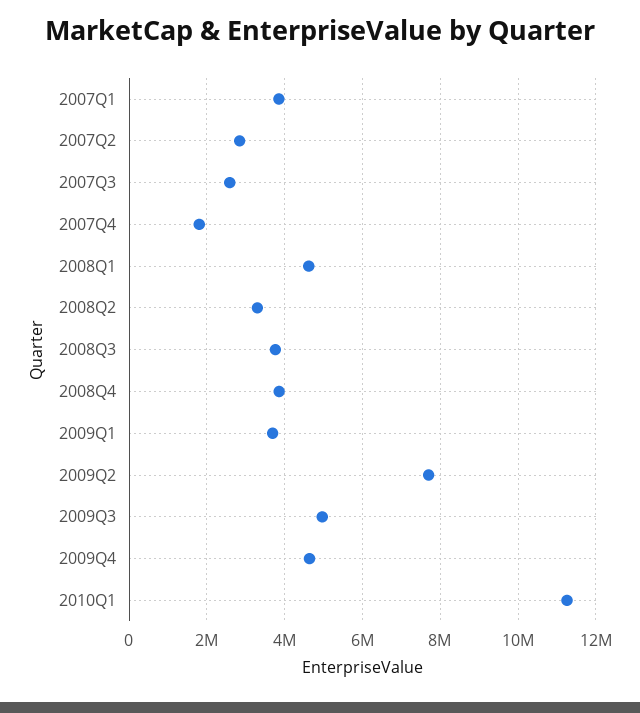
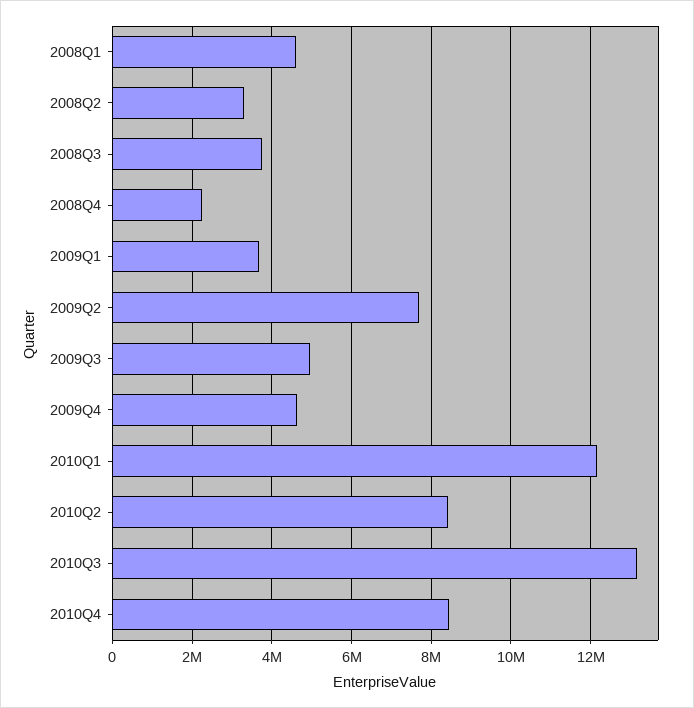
2007Q1: 3800000 -> none
2007Q2: 2800000 -> none
2007Q3: 2600000 -> none
2007Q4: 1800000 -> none
2008Q4: 3800000 -> 2200000
2010Q1: 11200000 -> 12200000
2010Q2: none -> 8400000
2010Q3: none -> 13200000
2010Q4: none -> 8400000

